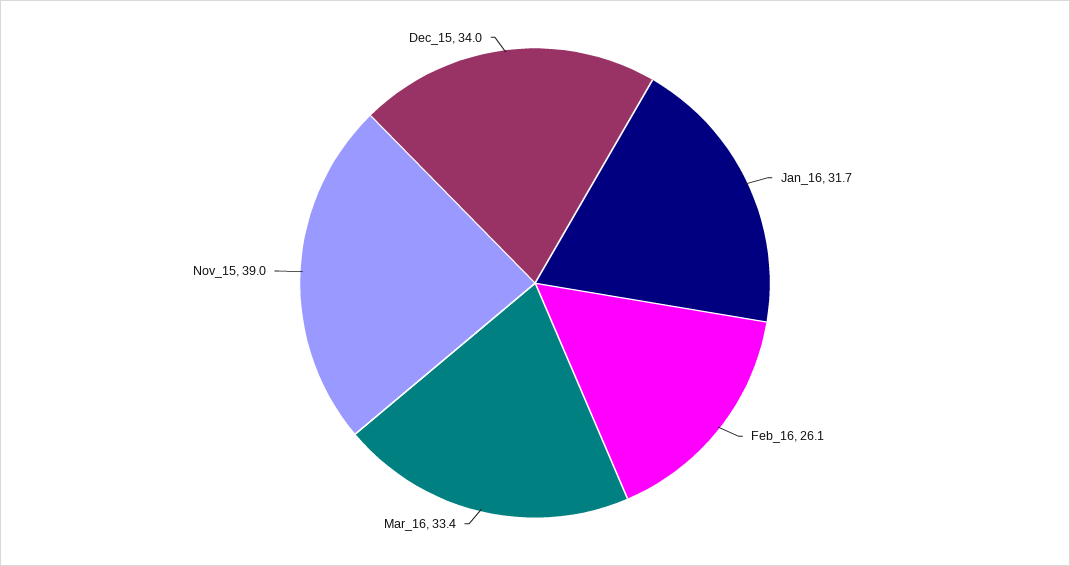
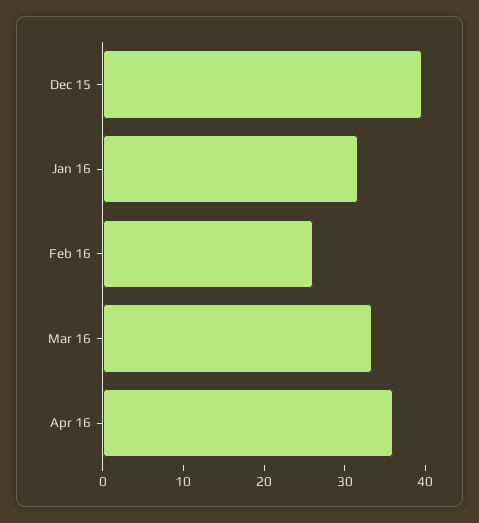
Nov_15: 39 -> none
Dec_15: 34 -> 40
Apr 16: none -> 36

